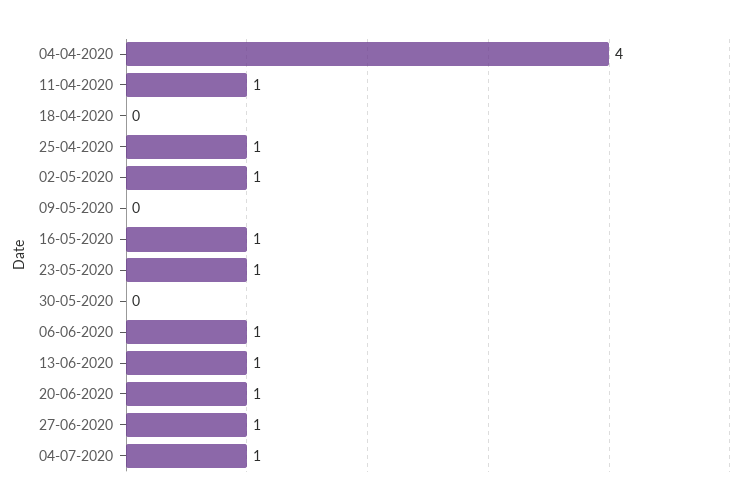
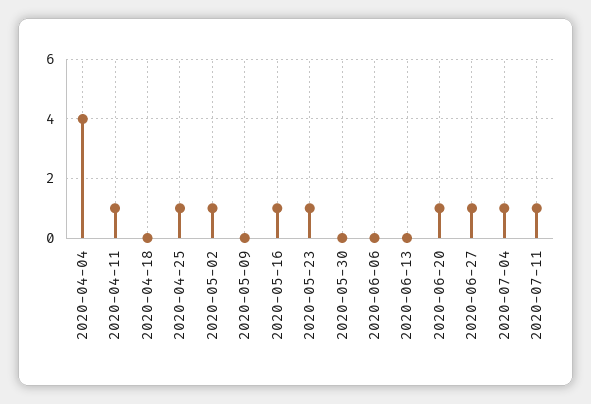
06-06-2020: 1 -> 0
13-06-2020: 1 -> 0
2020-07-11: none -> 1

